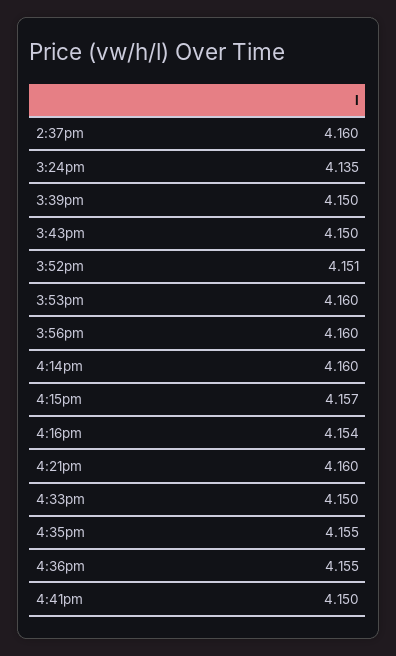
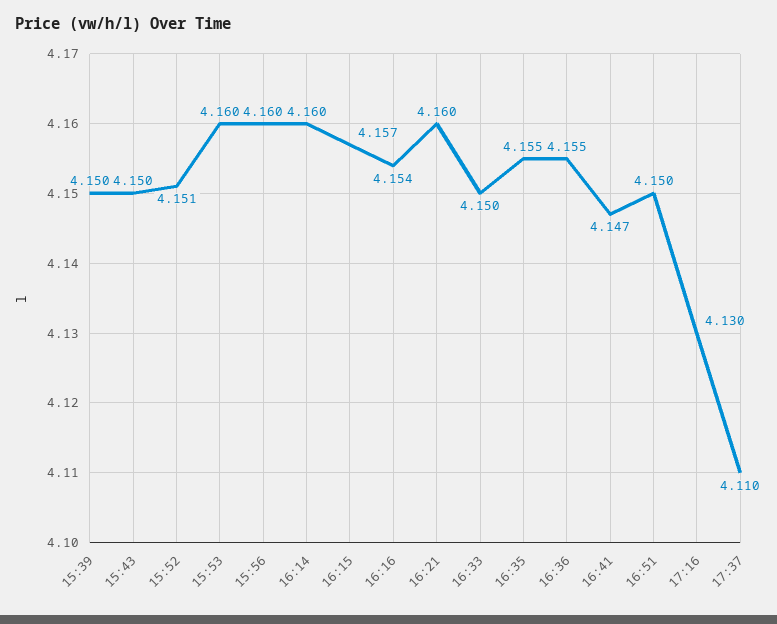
2:37pm: 4.16 -> none
3:24pm: 4.135 -> none
4:41pm: 4.15 -> 4.147
16:51: none -> 4.15
17:16: none -> 4.13
17:37: none -> 4.11

